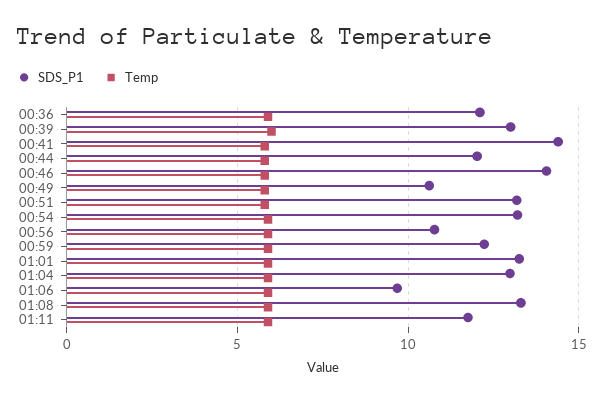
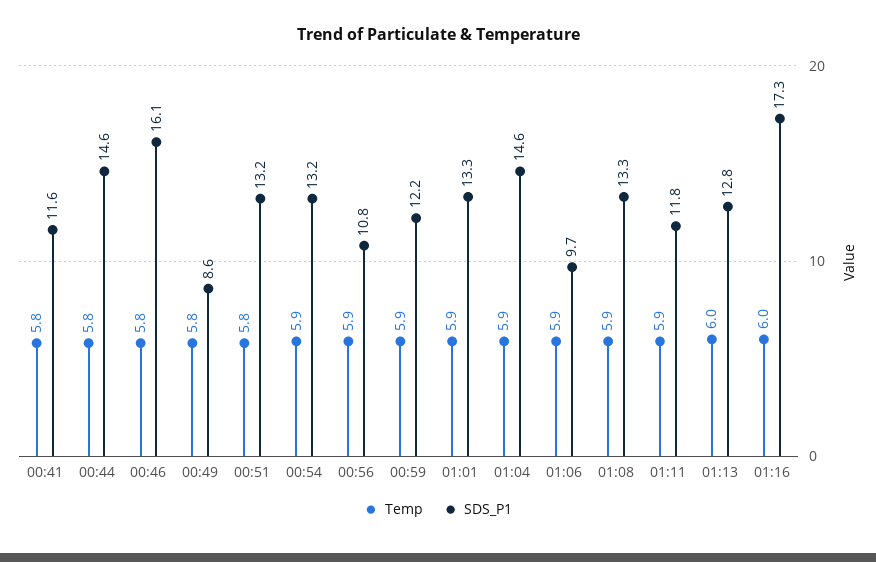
SDS_P1, 00:36: 12 -> none
Temp, 00:36: 6 -> none
SDS_P1, 00:39: 13 -> none
Temp, 00:39: 6 -> none
SDS_P1, 00:41: 14.5 -> 11.6
SDS_P1, 00:44: 12 -> 14.6
SDS_P1, 00:46: 14 -> 16.1
SDS_P1, 00:49: 10.5 -> 8.6
SDS_P1, 01:04: 13 -> 14.6
Temp, 01:13: none -> 6
SDS_P1, 01:13: none -> 12.8
Temp, 01:16: none -> 6
SDS_P1, 01:16: none -> 17.3

